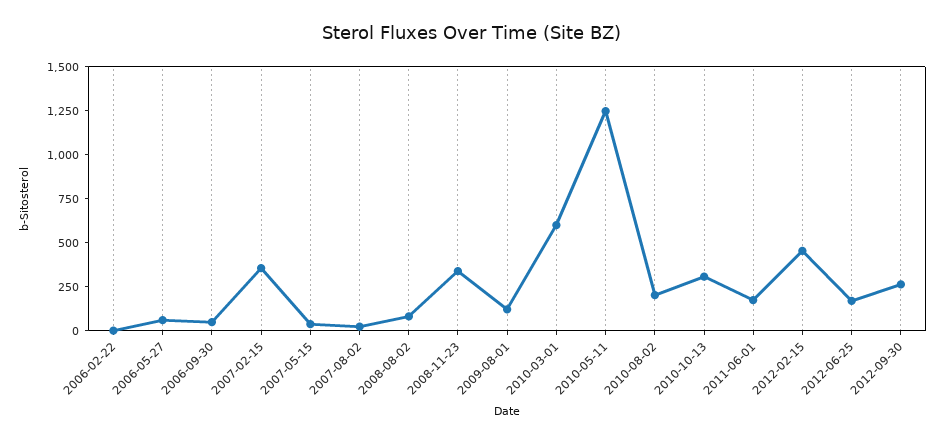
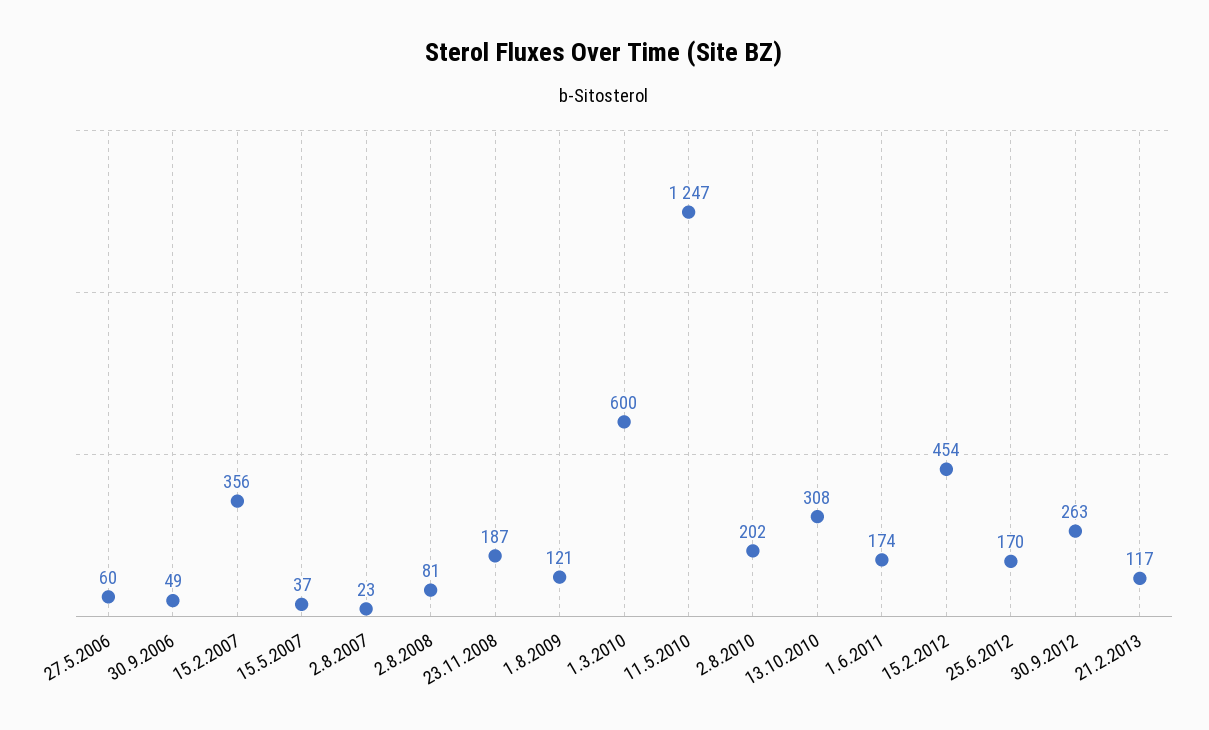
2006-02-22: 0 -> none
2008-11-23: 350 -> 187
21.2.2013: none -> 117

